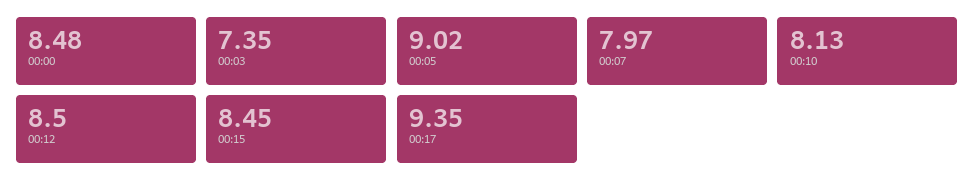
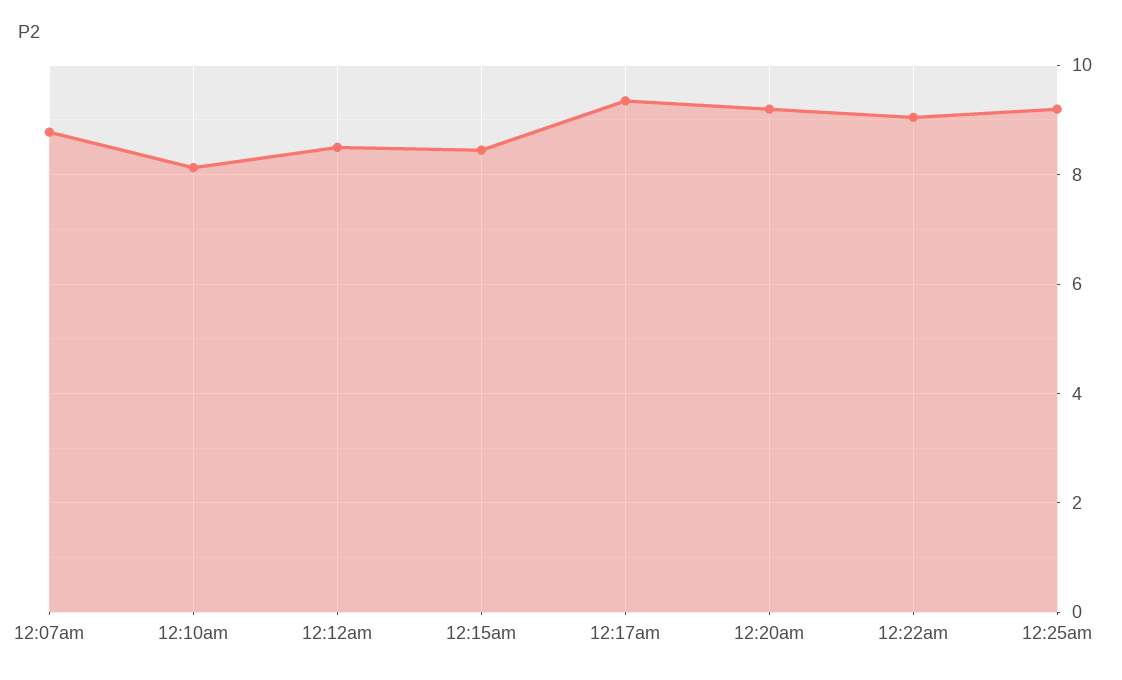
00:00: 8.48 -> none
00:03: 7.35 -> none
00:05: 9.02 -> none
00:07: 7.97 -> 8.8
12:20am: none -> 9.2
12:22am: none -> 9
12:25am: none -> 9.2

